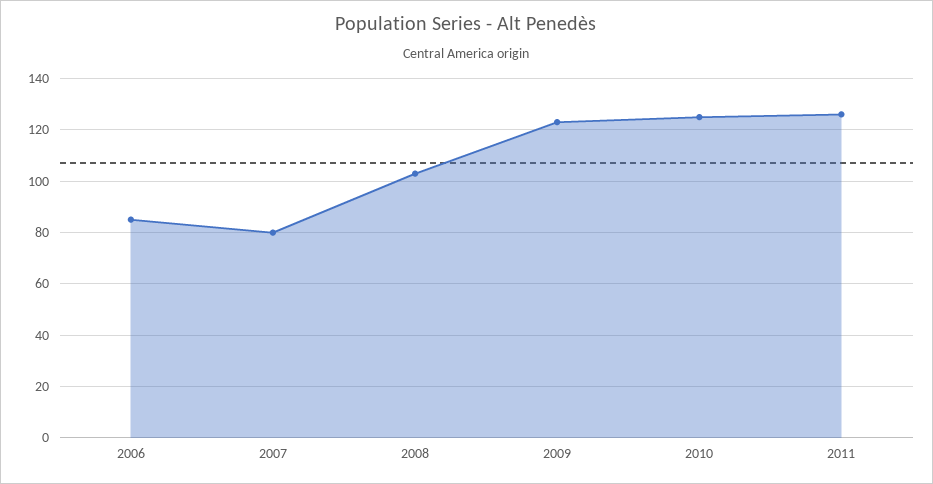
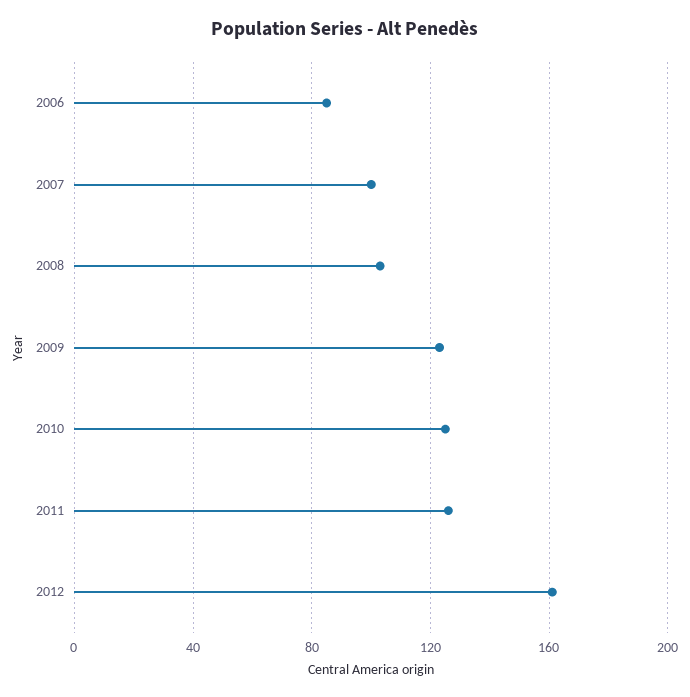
2007: 80 -> 100
2012: none -> 160

